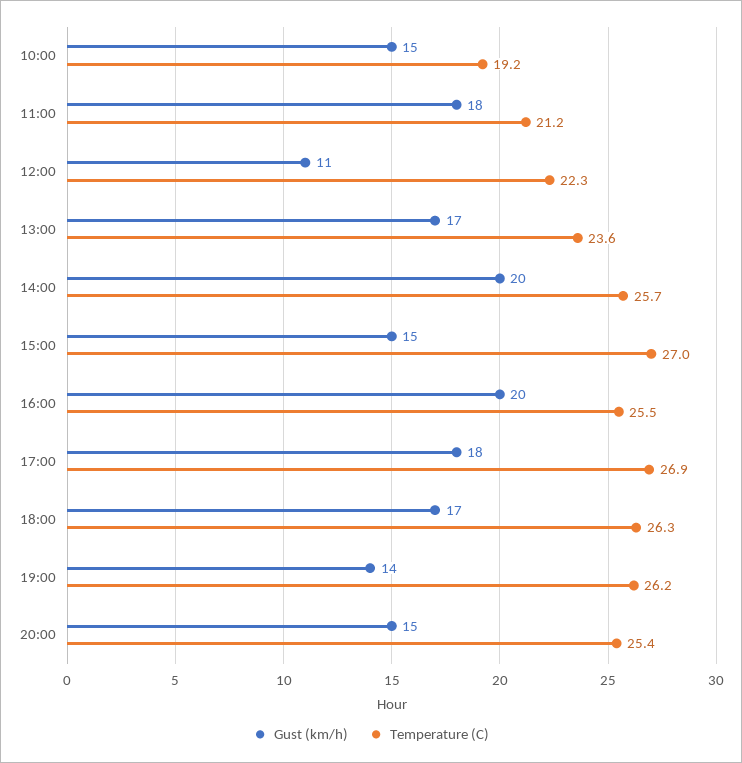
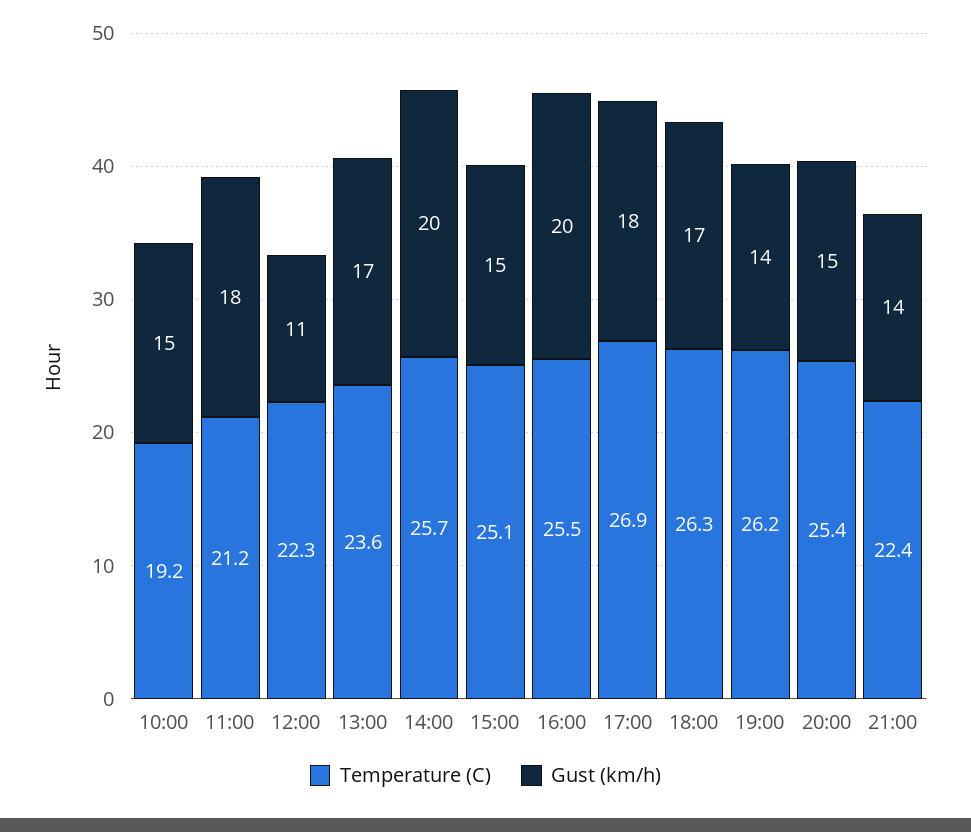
Temperature (C), 15:00: 27 -> 25.1
Temperature (C), 21:00: none -> 22.4
Gust (km/h), 21:00: none -> 14

